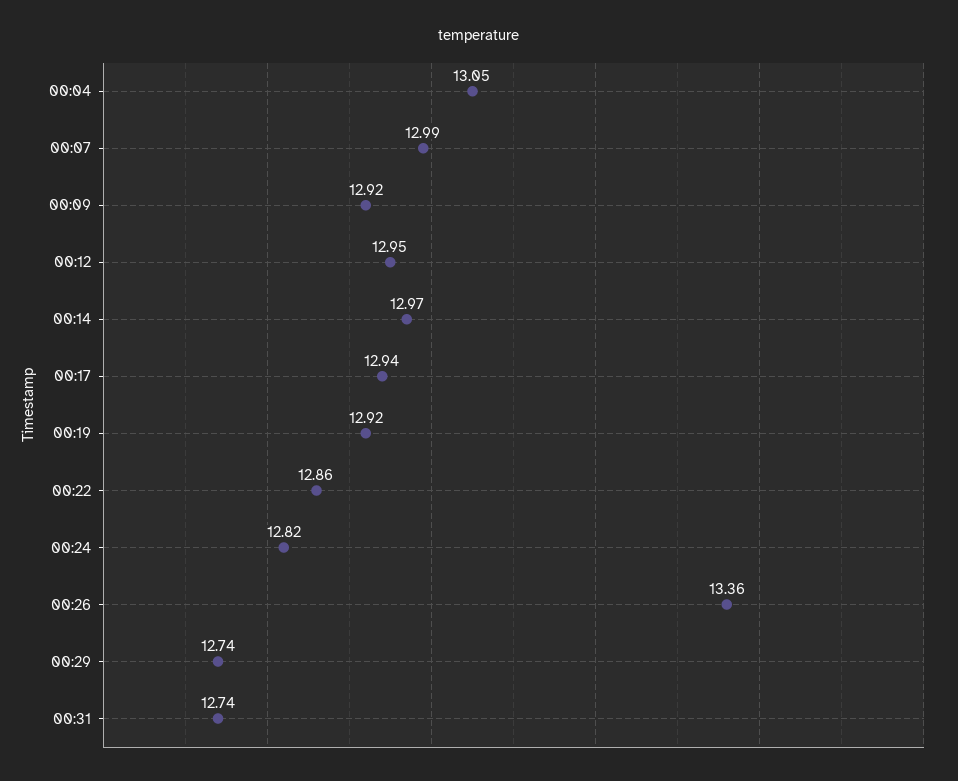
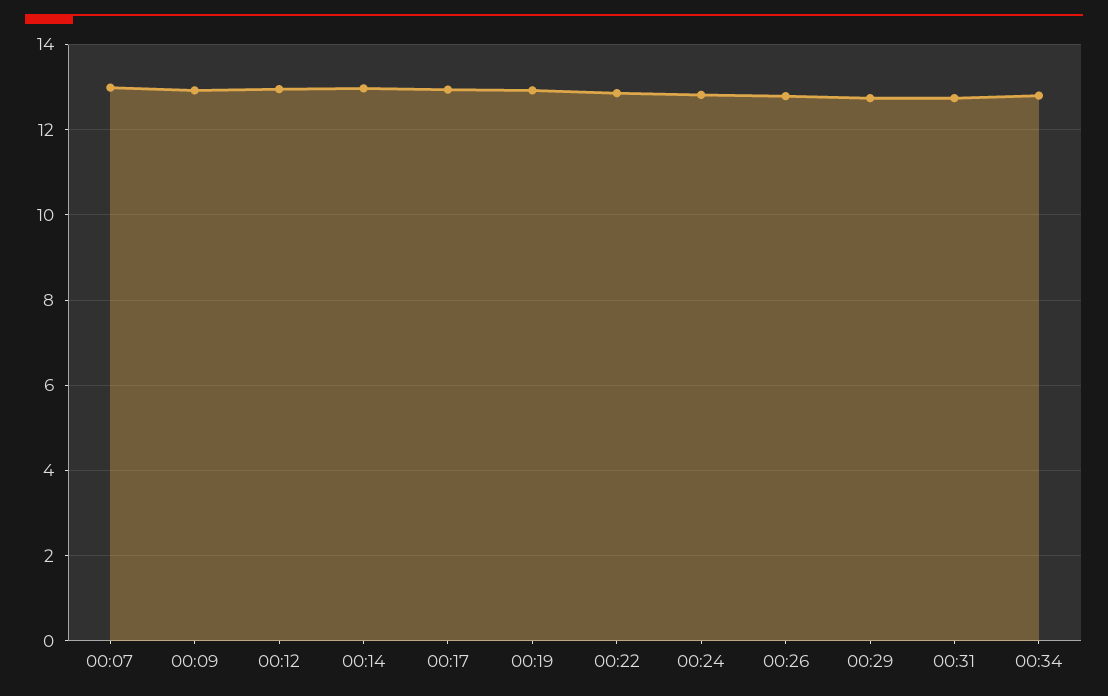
00:04: 13.05 -> none
00:26: 13.36 -> 12.8
00:34: none -> 12.8

